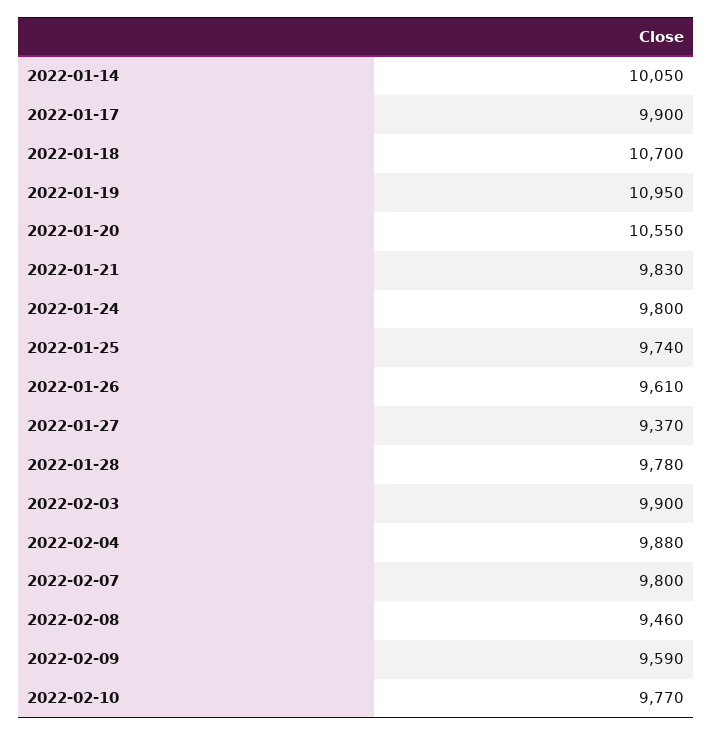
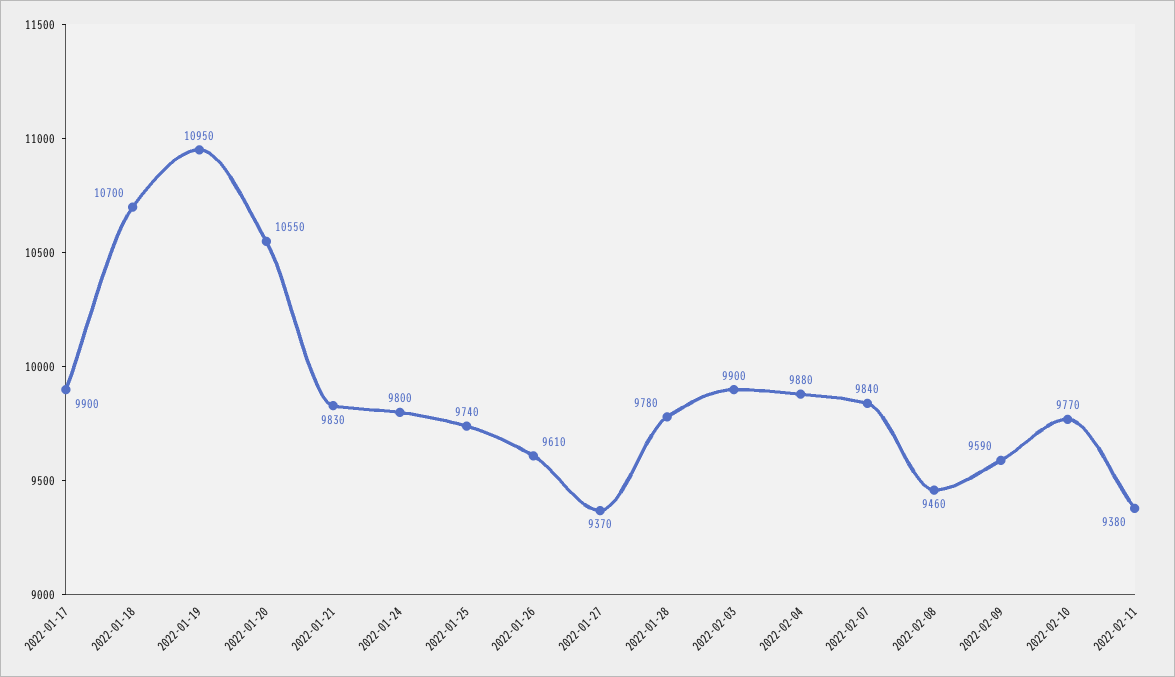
2022-01-14: 10050 -> none
2022-02-07: 9800 -> 9840
2022-02-11: none -> 9380

